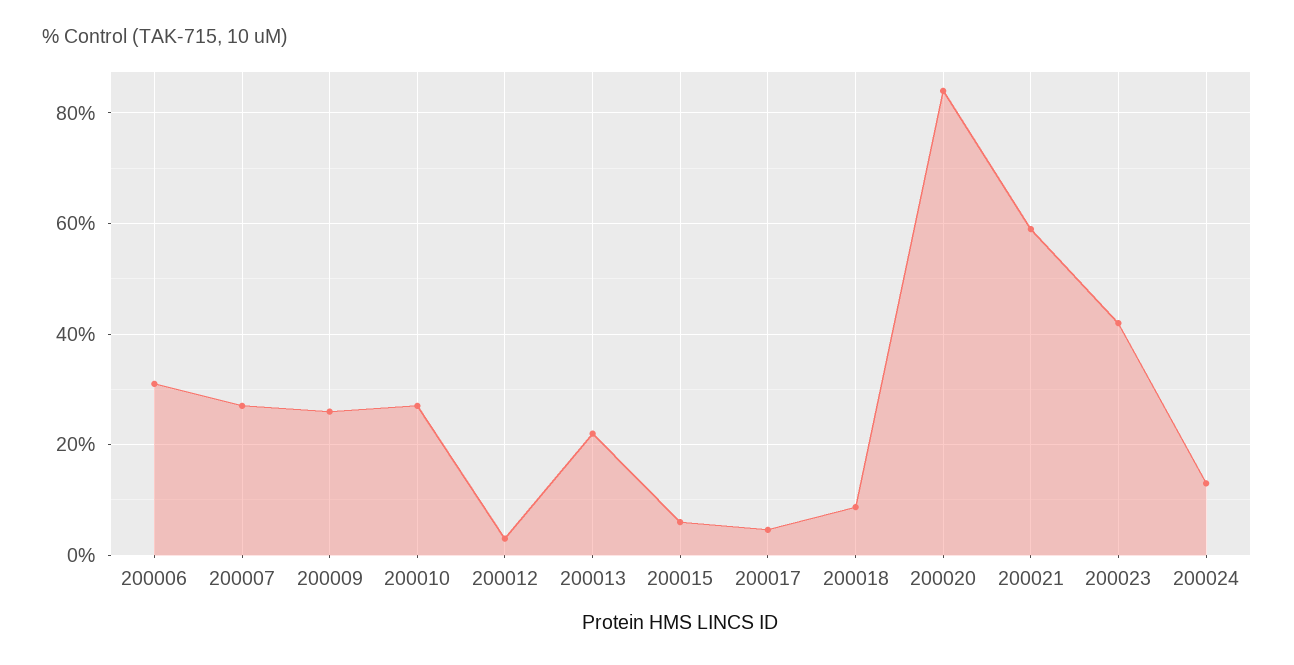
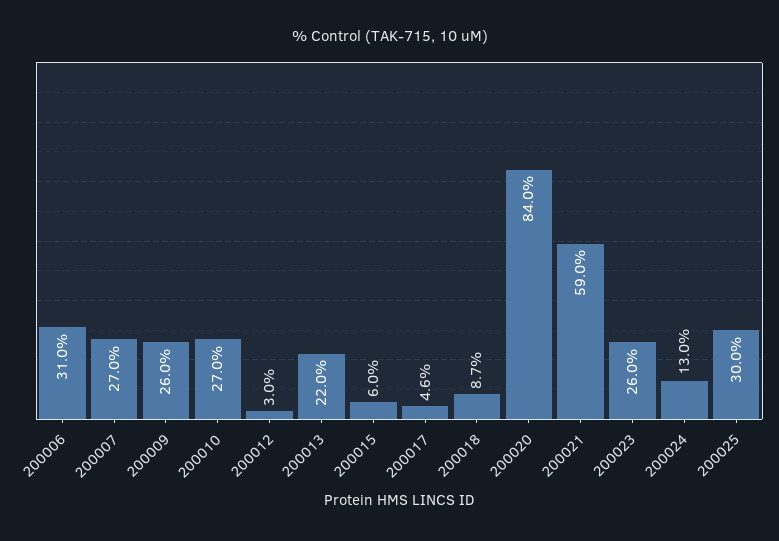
200023: 42 -> 26
200025: none -> 30

